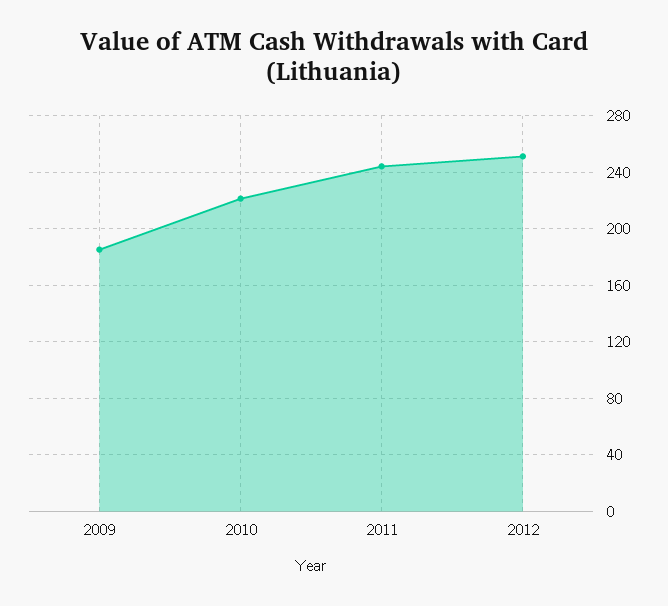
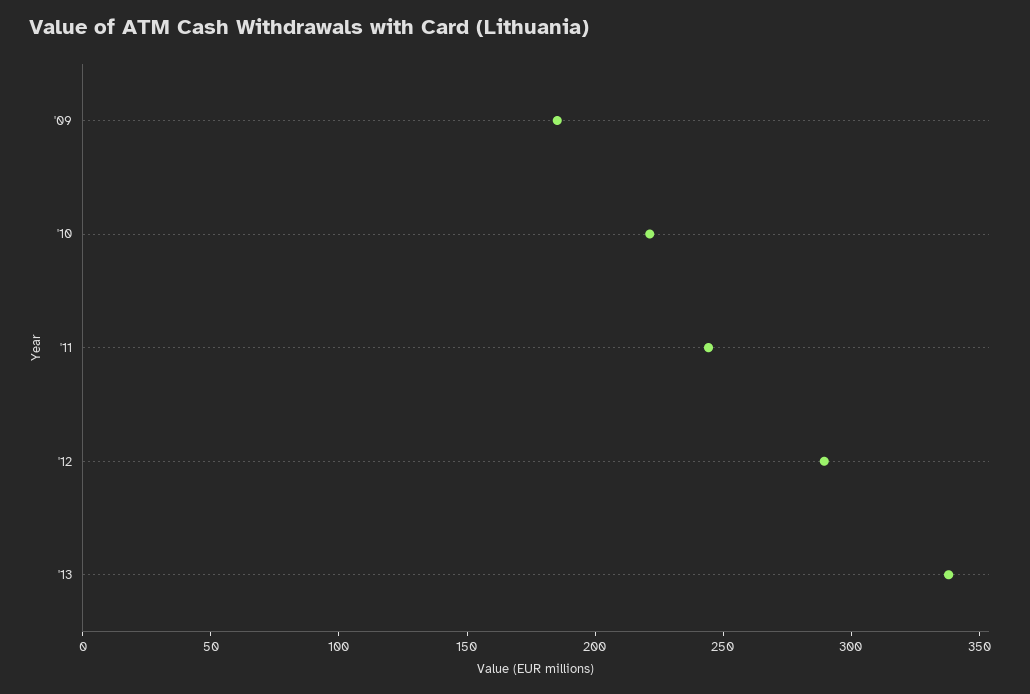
2012: 250 -> 290
'13: none -> 340

